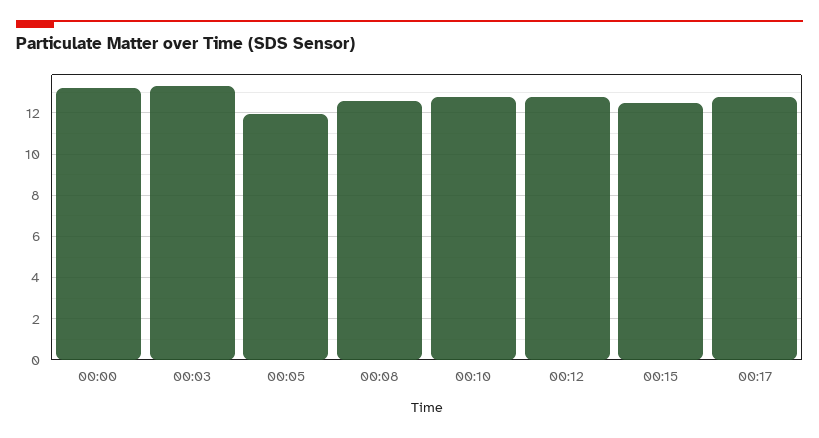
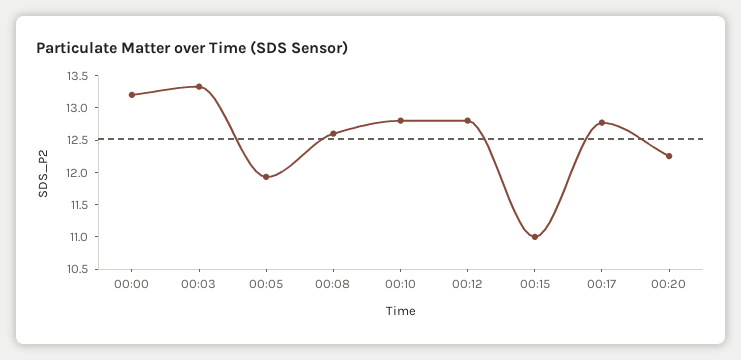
00:15: 12.5 -> 11
00:20: none -> 12.25

